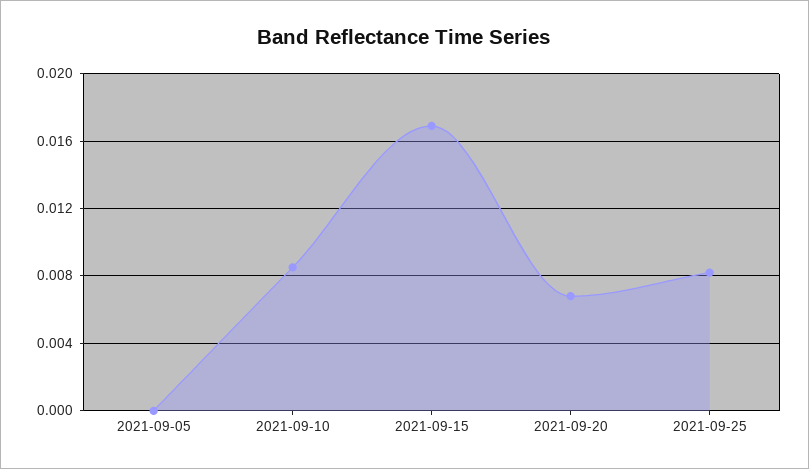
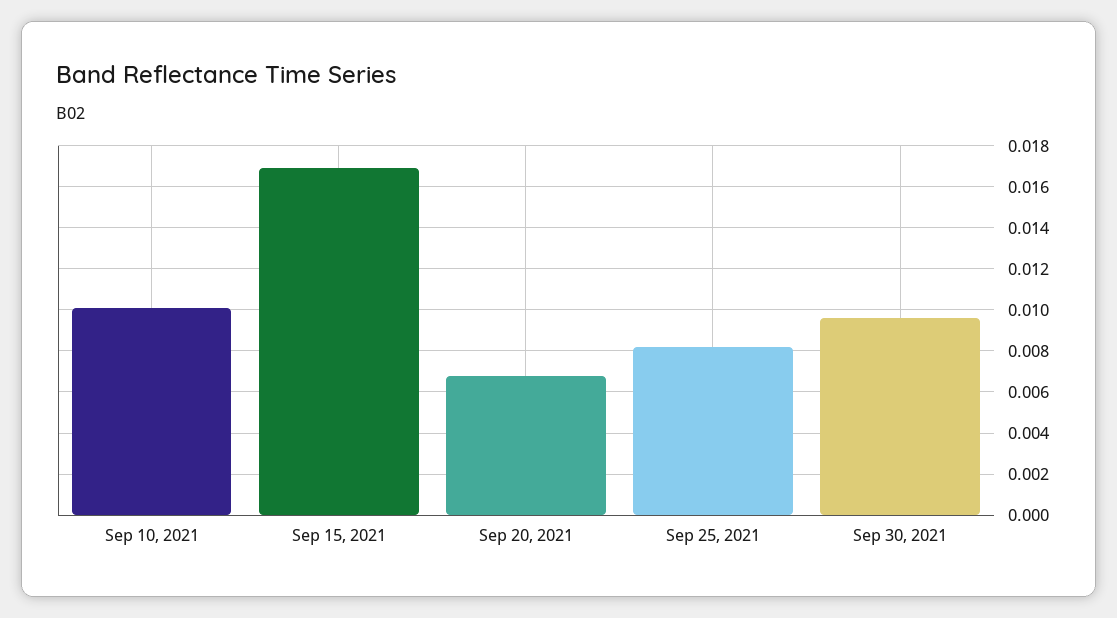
2021-09-05: 0 -> none
2021-09-10: 0.0085 -> 0.01
Sep 30, 2021: none -> 0.0095

